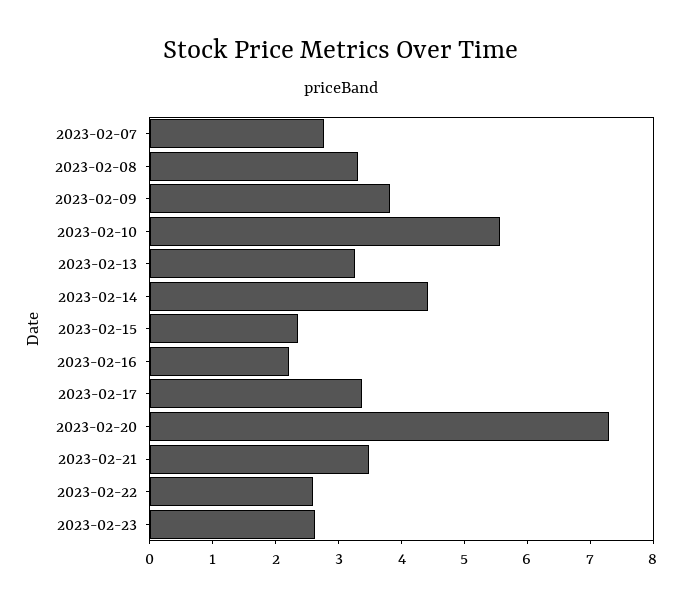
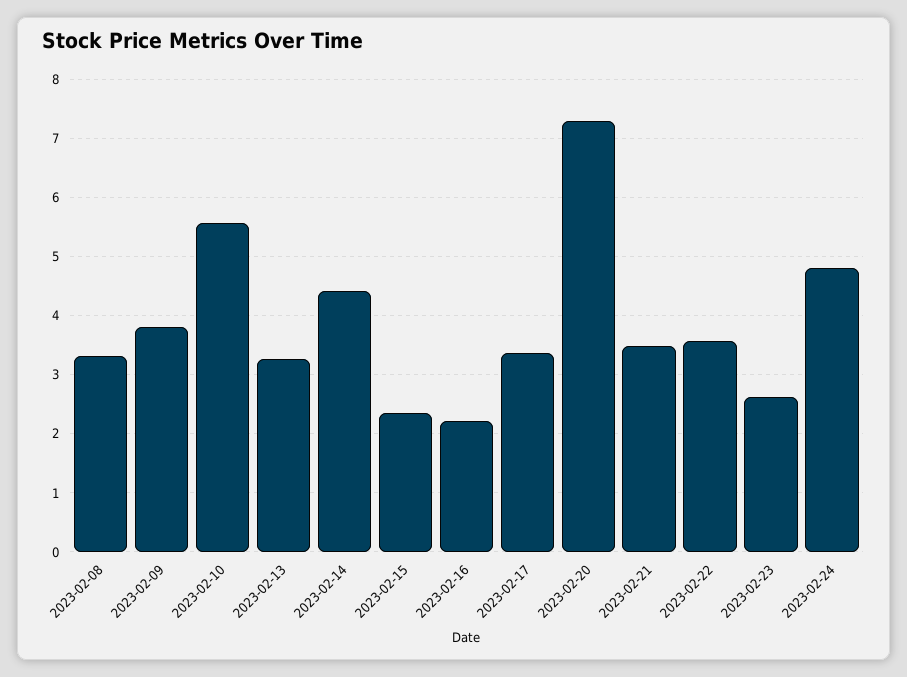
2023-02-07: 2.8 -> none
2023-02-22: 2.6 -> 3.6
2023-02-24: none -> 4.8

